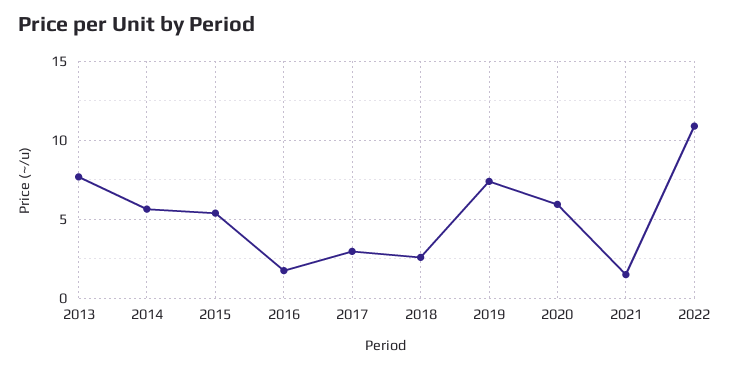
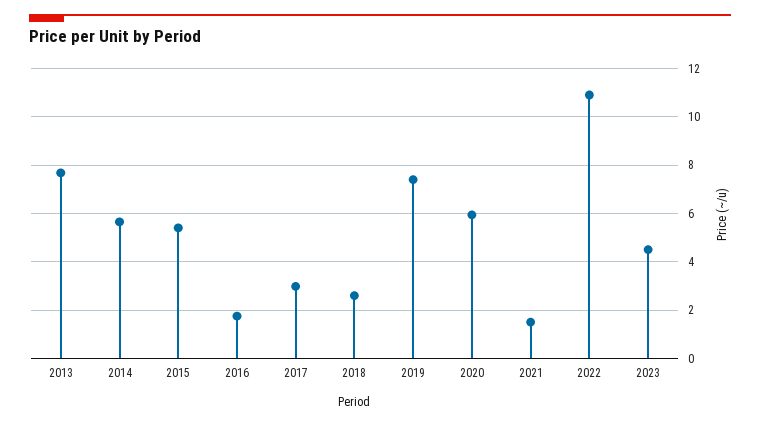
2023: none -> 4.5

